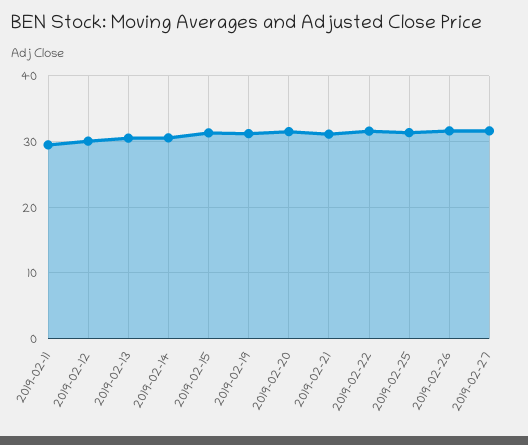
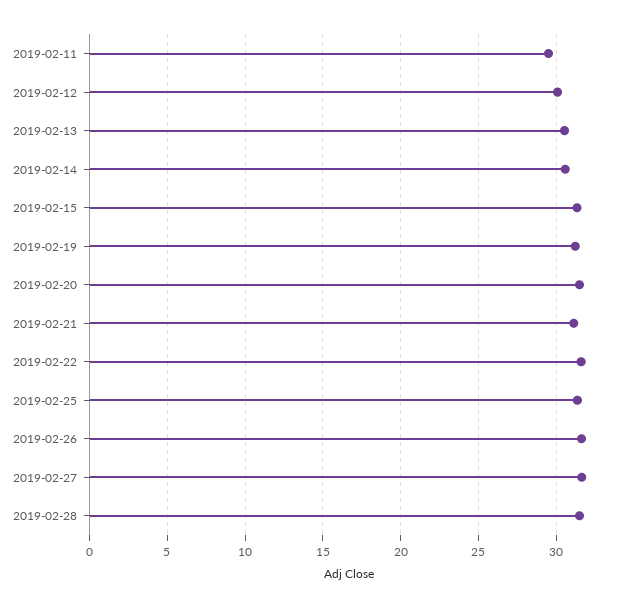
2019-02-28: none -> 31.5

